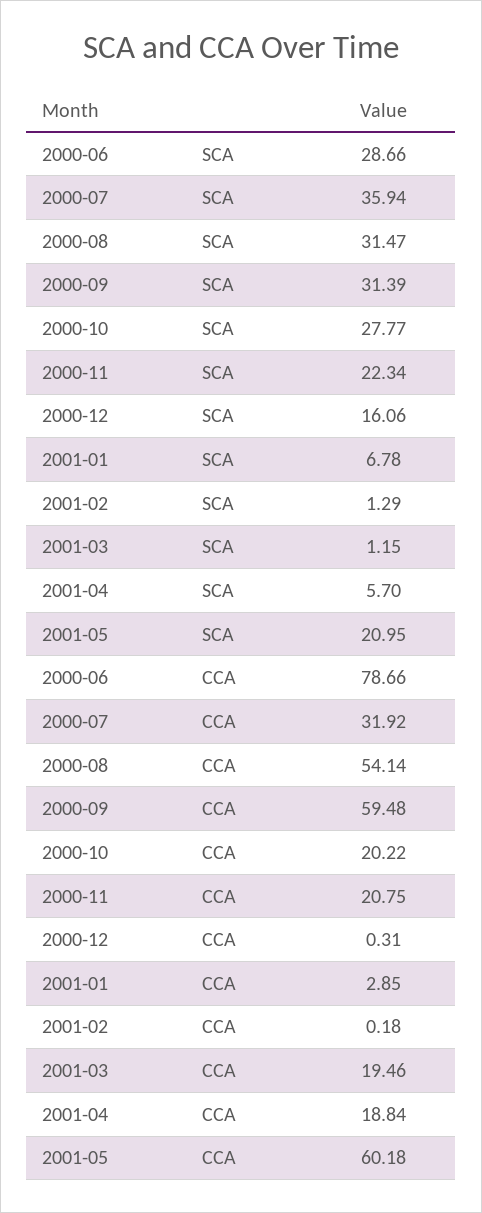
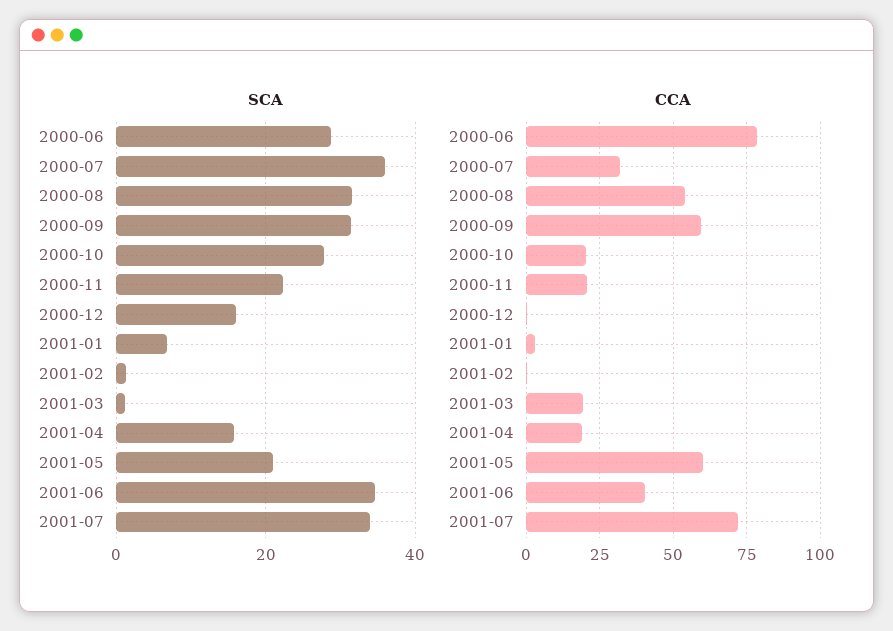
SCA, 2001-04: 5.7 -> 16
SCA, 2001-06: none -> 34
SCA, 2001-07: none -> 34
CCA, 2001-06: none -> 40
CCA, 2001-07: none -> 72.5

